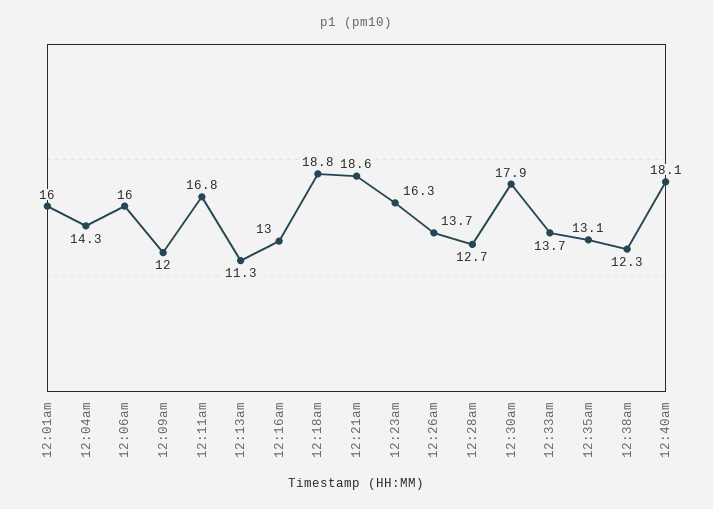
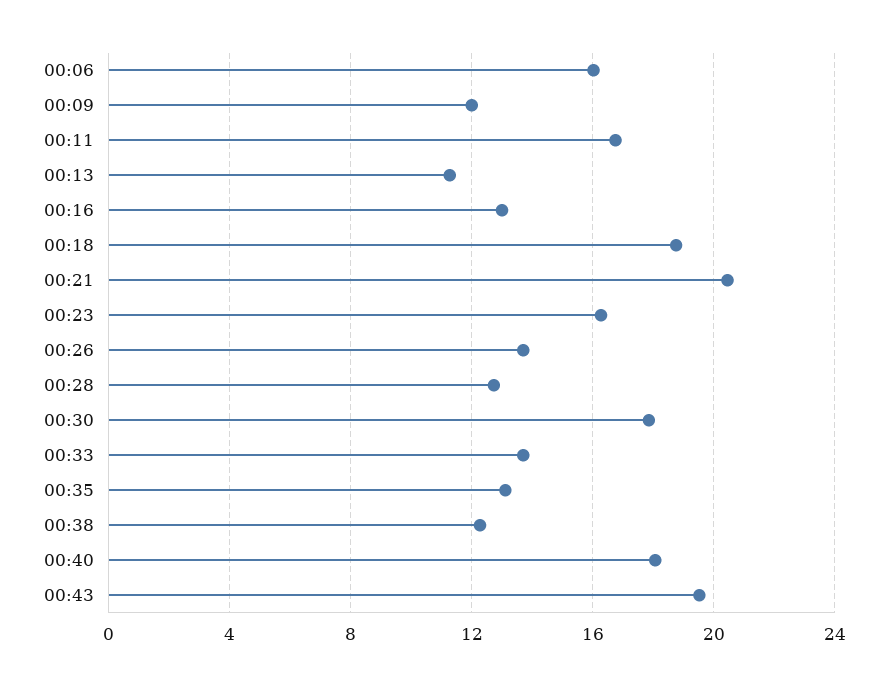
12:01am: 16 -> none
12:04am: 14.3 -> none
12:21am: 18.6 -> 20.5
00:43: none -> 19.5

